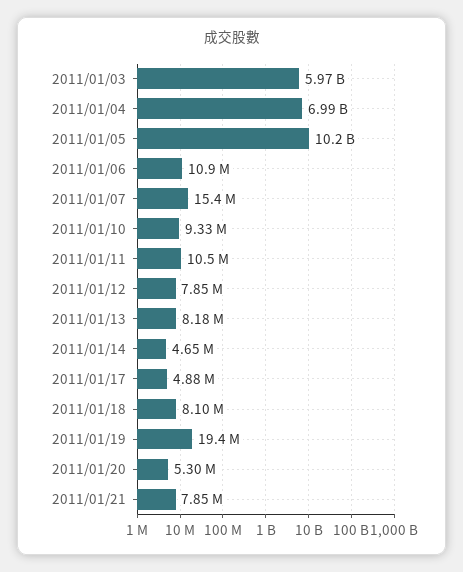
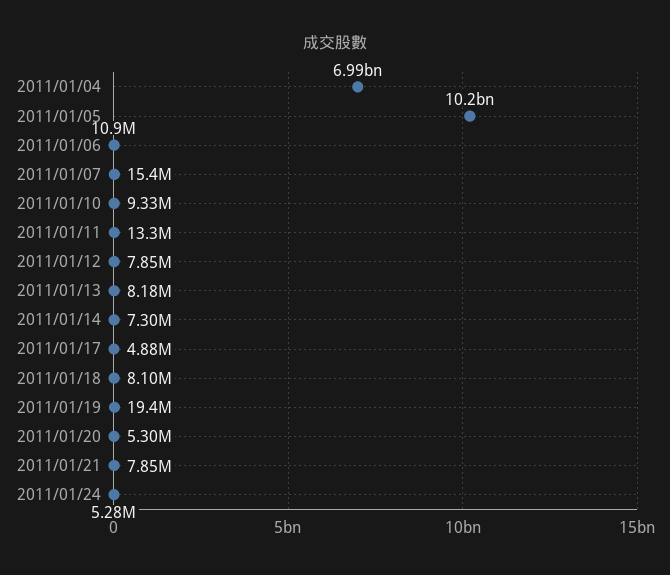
2011/01/03: 5970000000 -> none
2011/01/11: 10500000 -> 13300000
2011/01/14: 4650000 -> 7300000
2011/01/24: none -> 5280000

